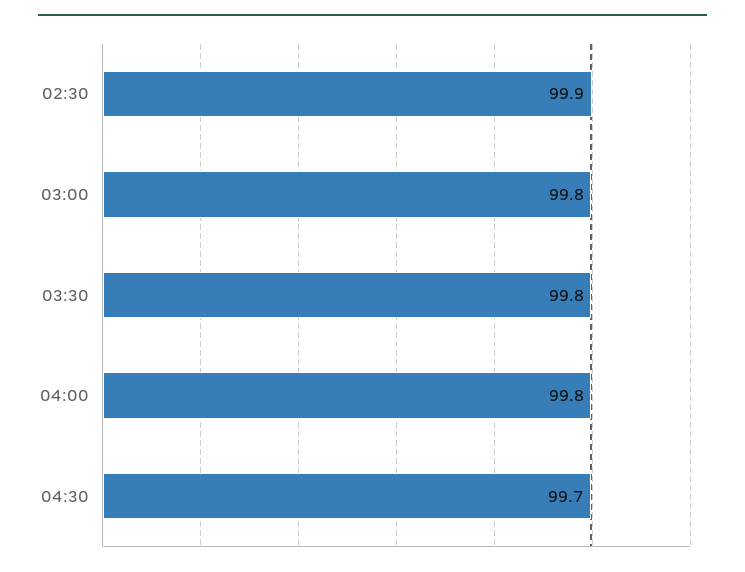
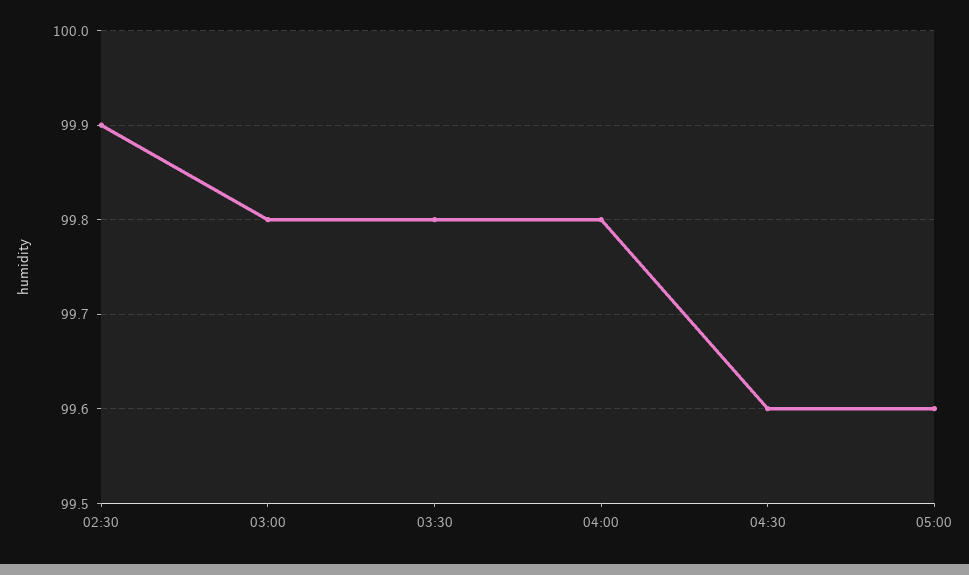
04:30: 99.7 -> 99.6
05:00: none -> 99.6

